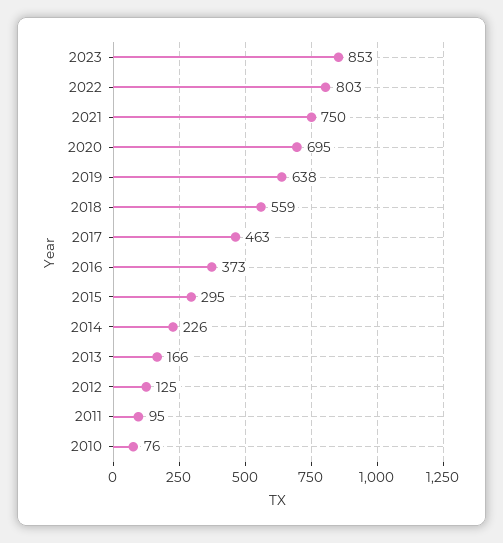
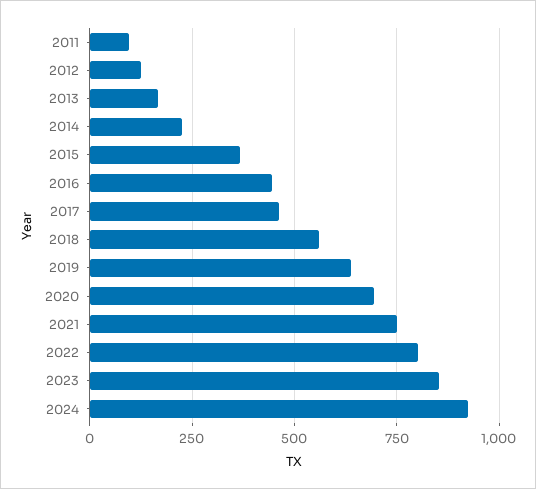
2016: 373 -> 450
2015: 295 -> 375
2010: 76 -> none
2024: none -> 925

